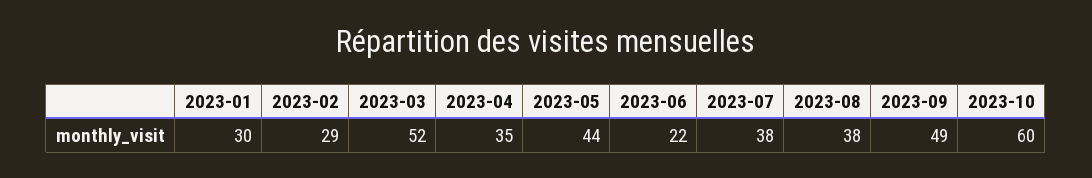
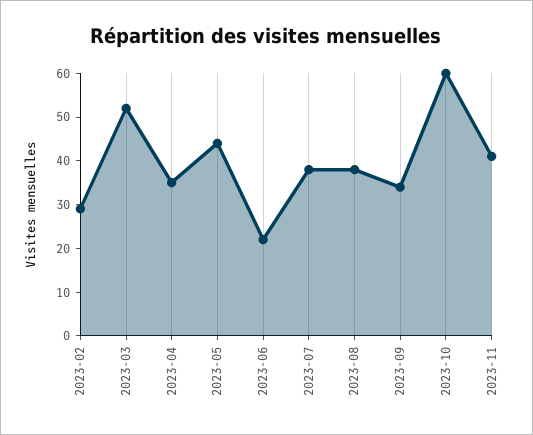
2023-01: 30 -> none
2023-09: 49 -> 35
2023-11: none -> 40

